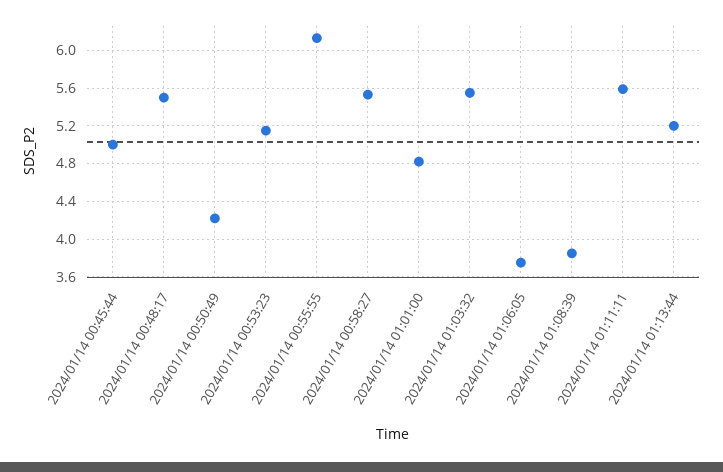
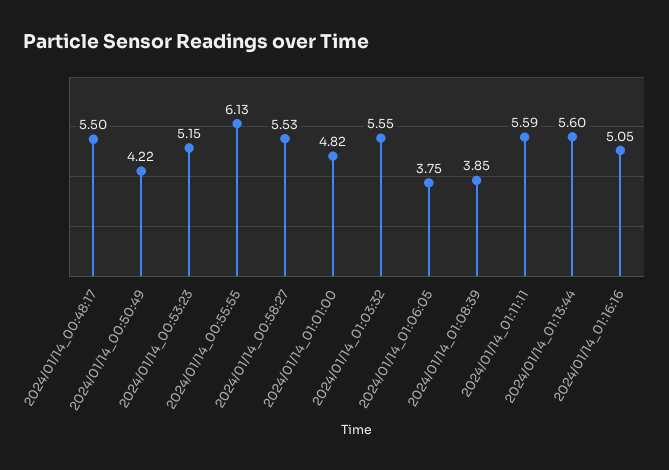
2024/01/14 00:45:44: 5 -> none
2024/01/14 01:13:44: 5.2 -> 5.6
2024/01/14_01:16:16: none -> 5.05

